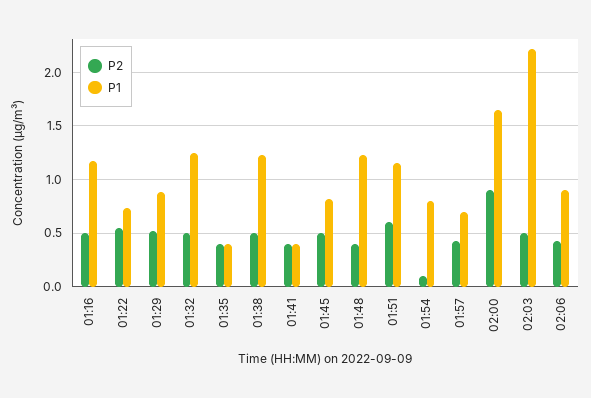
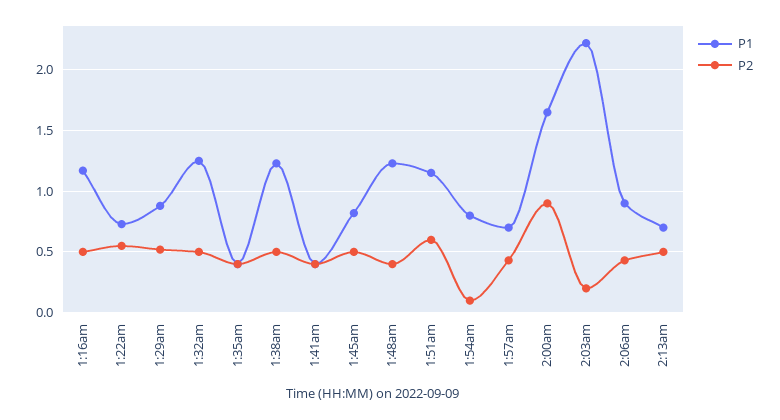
P2, 02:03: 0.5 -> 0.2
P1, 2:13am: none -> 0.7
P2, 2:13am: none -> 0.5

